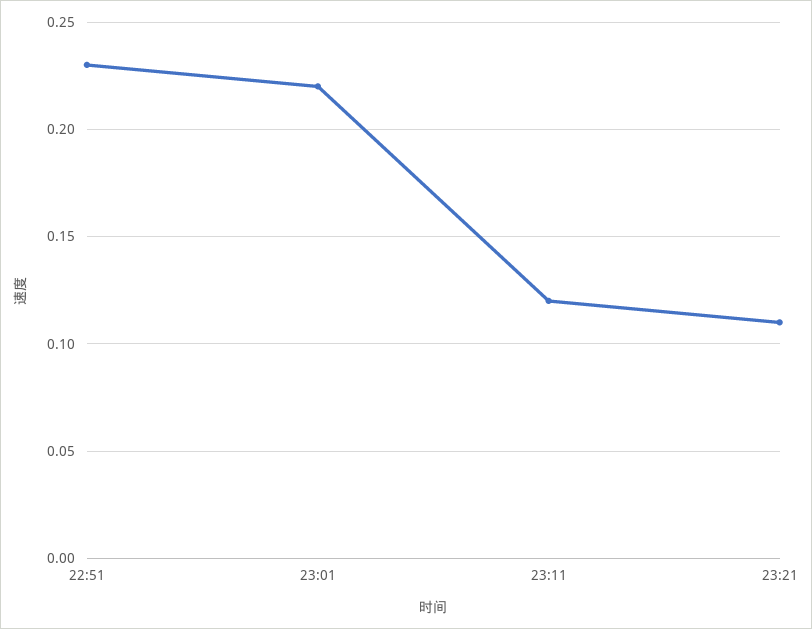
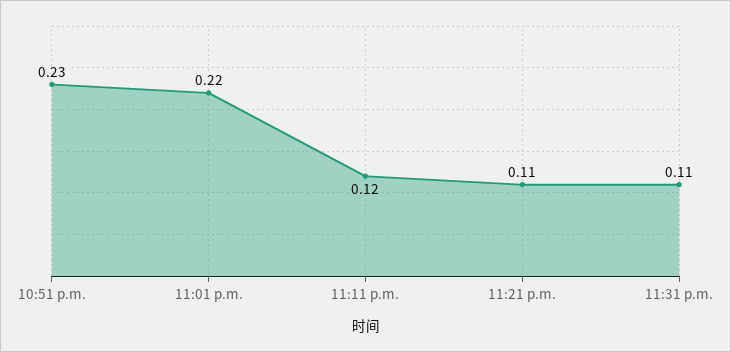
11:31 p.m.: none -> 0.11

